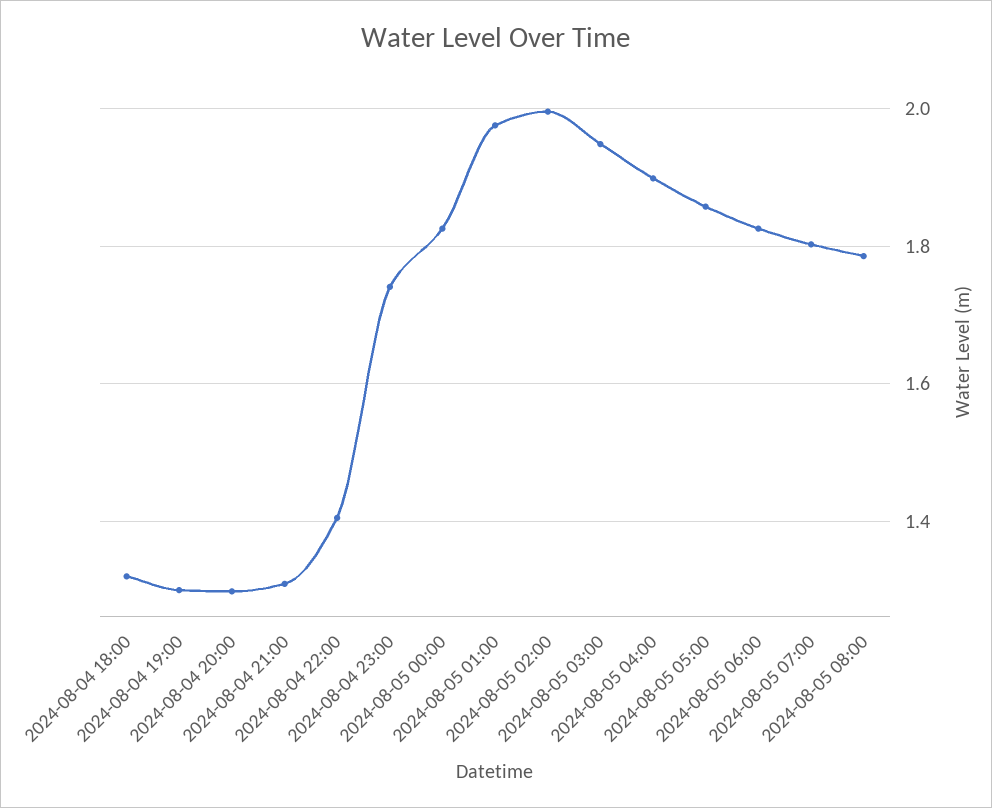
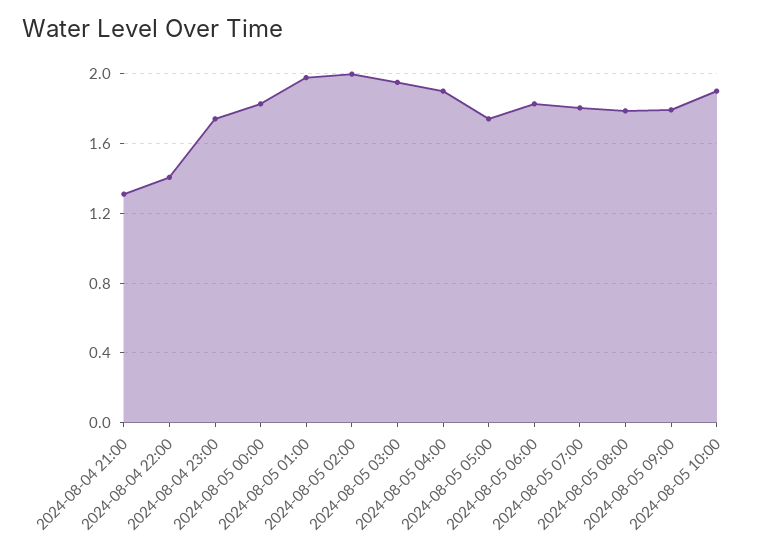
2024-08-04 18:00: 1.32 -> none
2024-08-04 19:00: 1.3 -> none
2024-08-04 20:00: 1.3 -> none
2024-08-05 05:00: 1.86 -> 1.75
2024-08-05 09:00: none -> 1.8
2024-08-05 10:00: none -> 1.9

